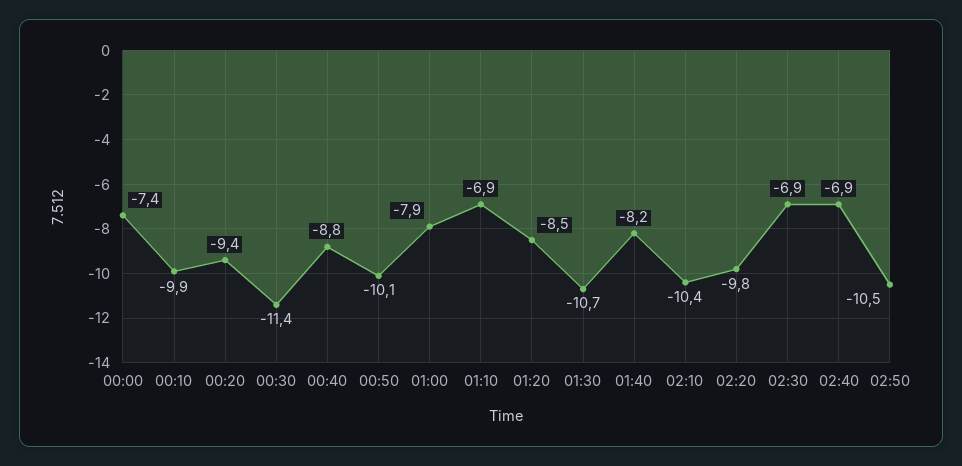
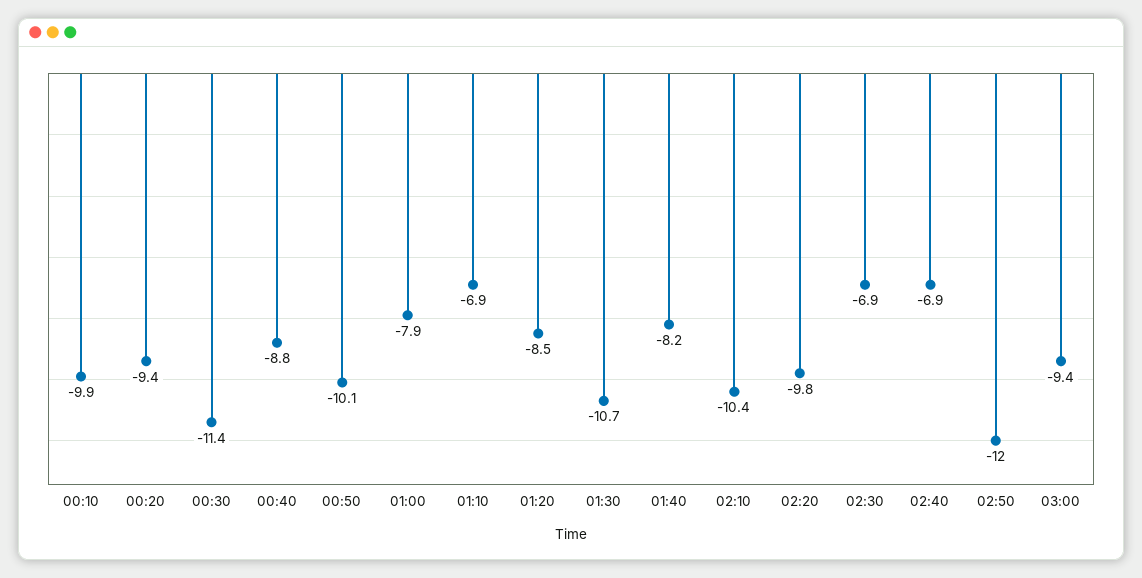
00:00: -7.4 -> none
02:50: -10.5 -> -12
03:00: none -> -9.4

